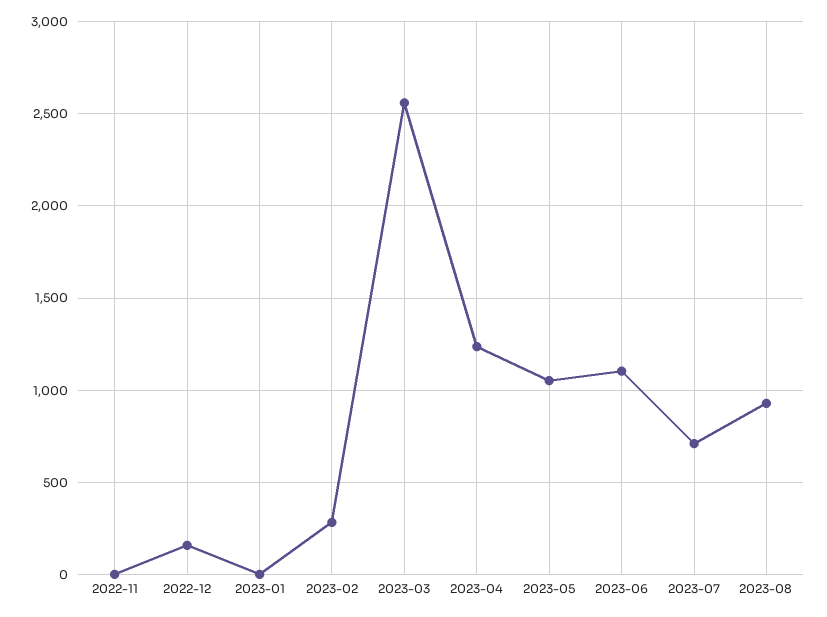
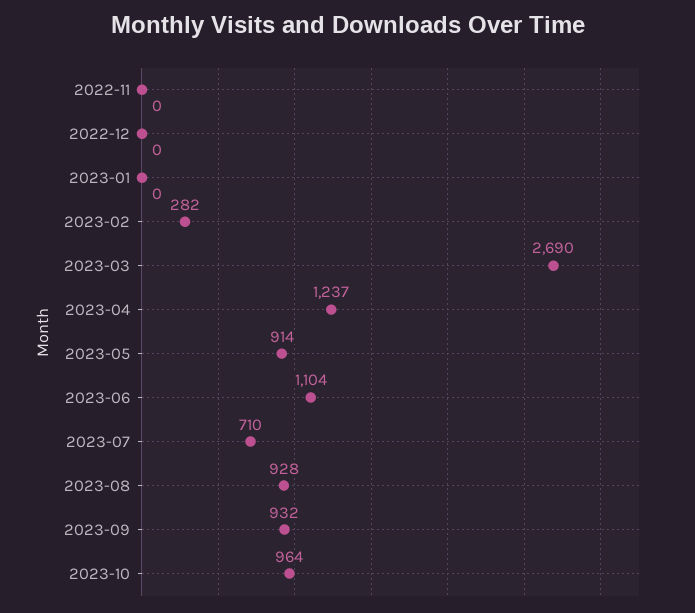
2022-12: 150 -> 0
2023-03: 2550 -> 2690
2023-05: 1050 -> 914
2023-09: none -> 932
2023-10: none -> 964

